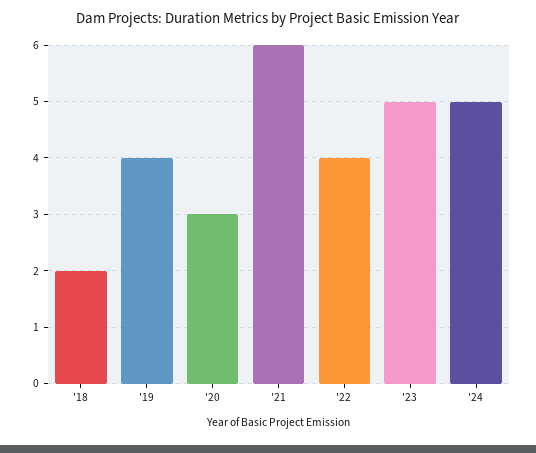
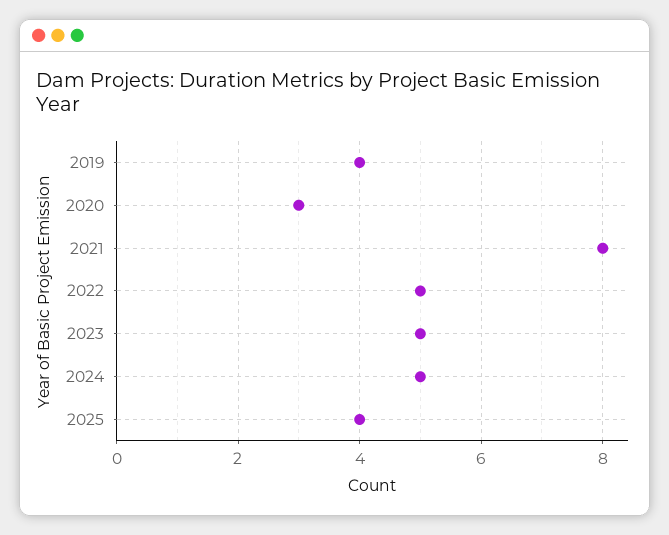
'18: 2 -> none
'21: 6 -> 8
'22: 4 -> 5
2025: none -> 4

